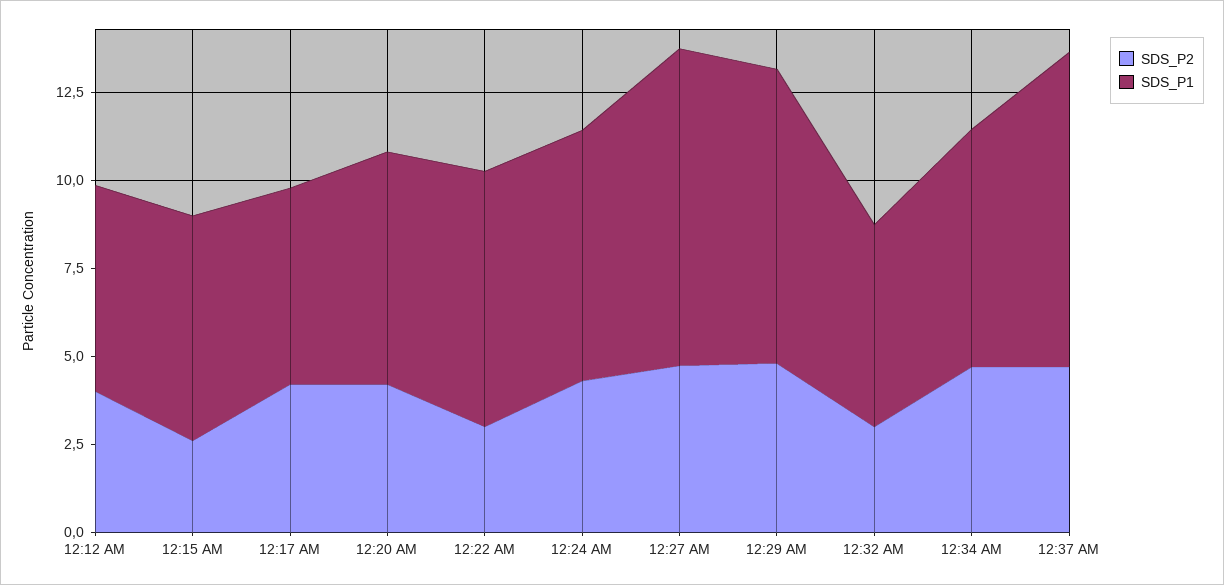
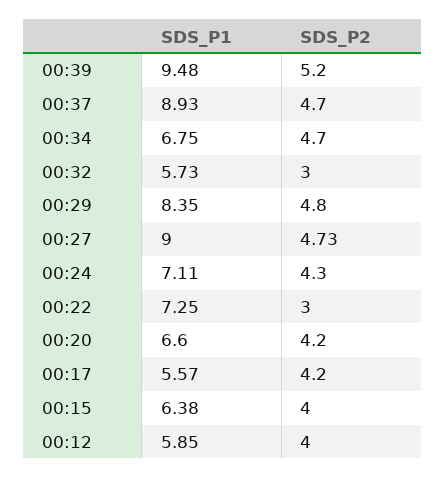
SDS_P2, 12:15 AM: 2.5 -> 4
SDS_P1, 00:39: none -> 9.48
SDS_P2, 00:39: none -> 5.2

